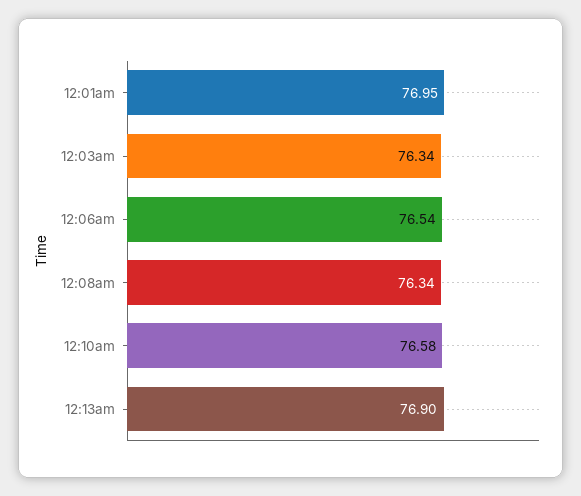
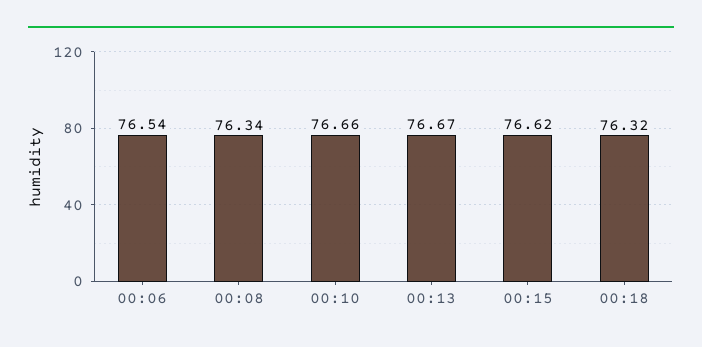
12:01am: 76.95 -> none
12:03am: 76.34 -> none
12:10am: 76.58 -> 76.66
12:13am: 76.9 -> 76.67
00:15: none -> 76.62
00:18: none -> 76.32

